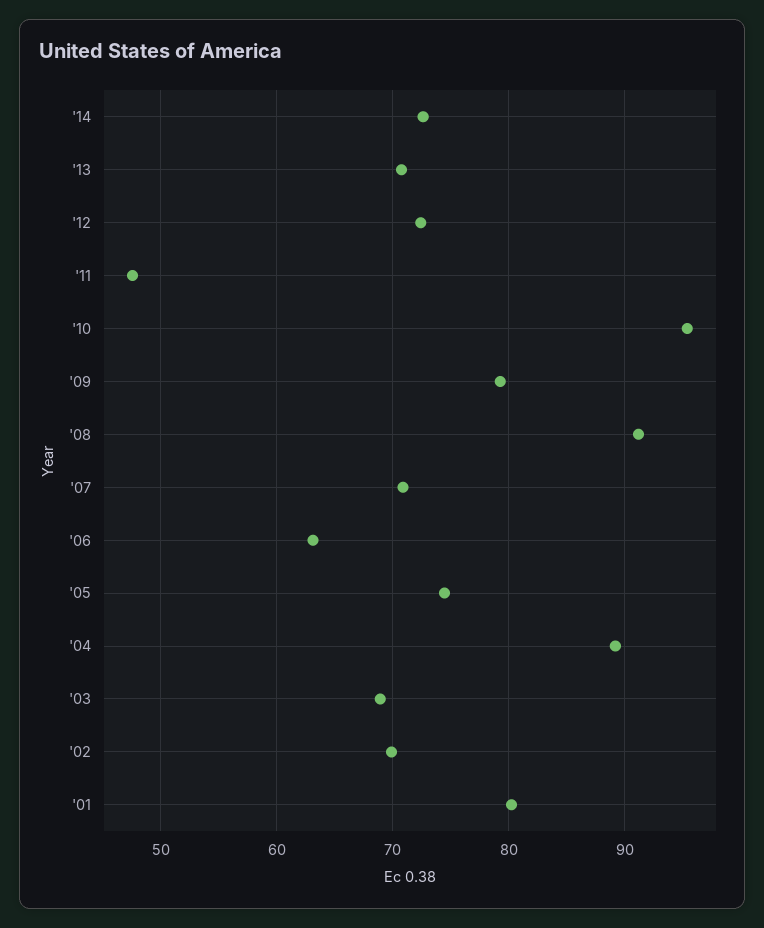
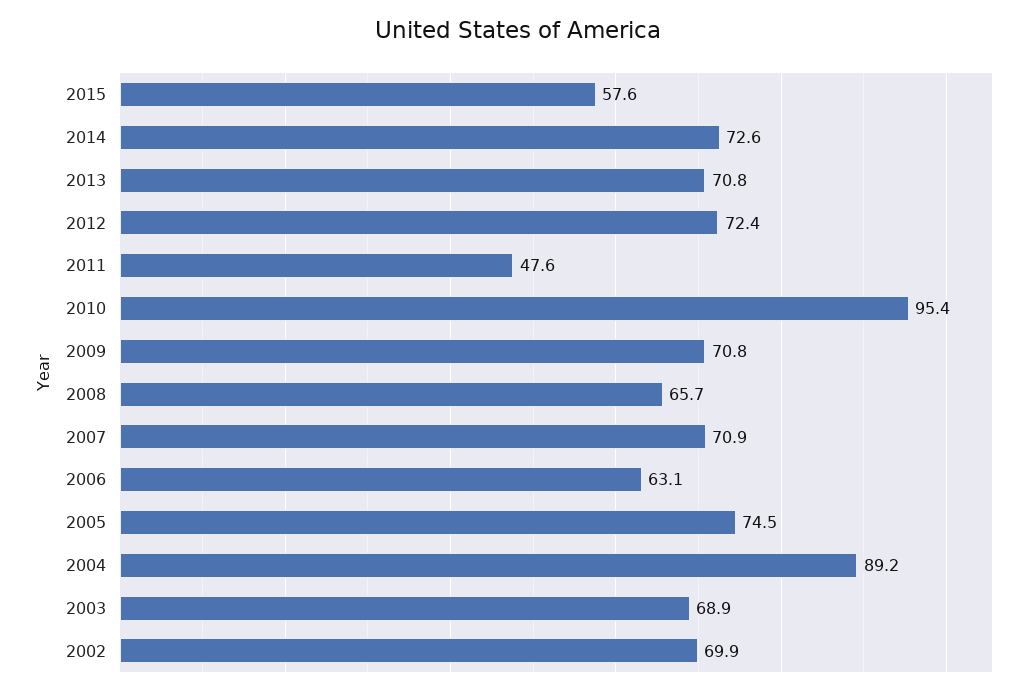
'09: 79 -> 70.8
'08: 91 -> 65.7
'01: 80 -> none
2015: none -> 57.6

